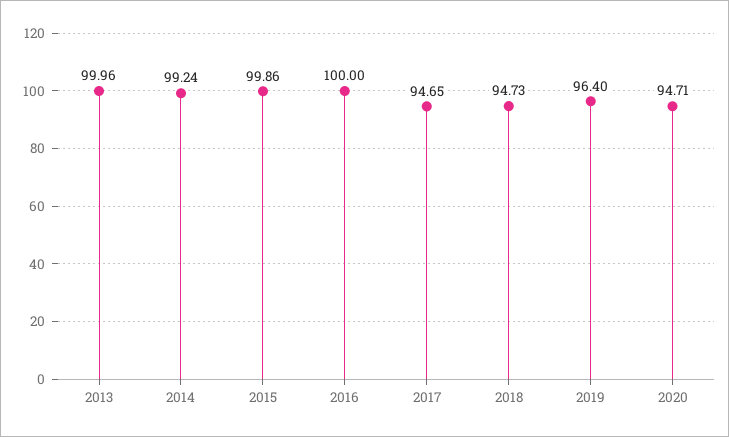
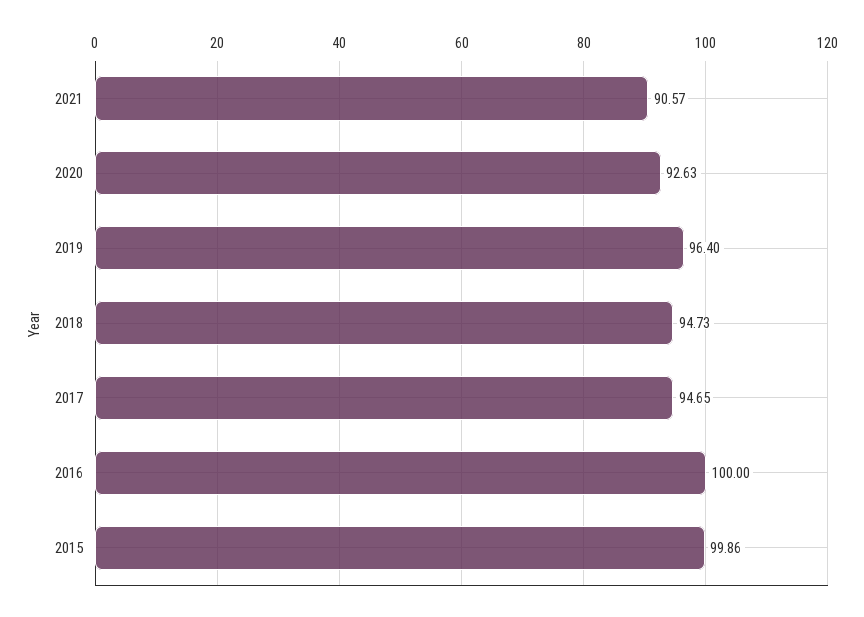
2013: 99.96 -> none
2014: 99.24 -> none
2020: 94.71 -> 92.63
2021: none -> 90.57

